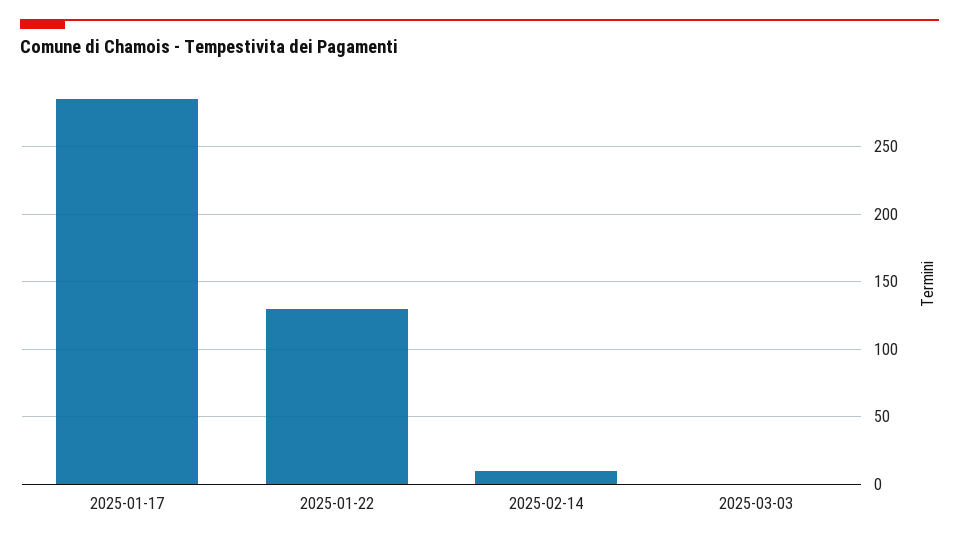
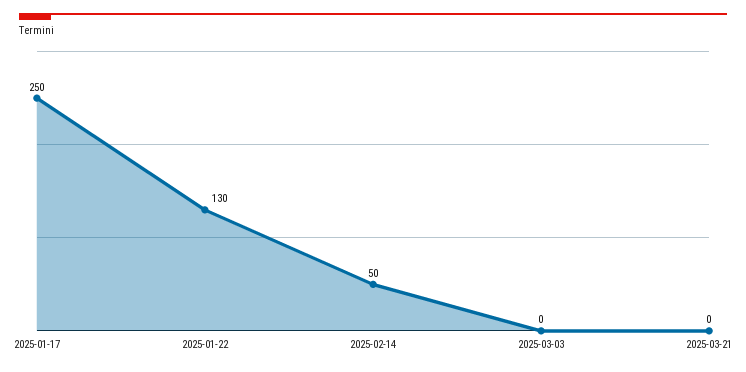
2025-01-17: 285 -> 250
2025-02-14: 10 -> 50
2025-03-21: none -> 0

